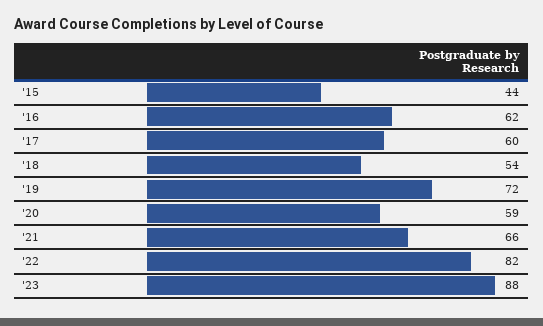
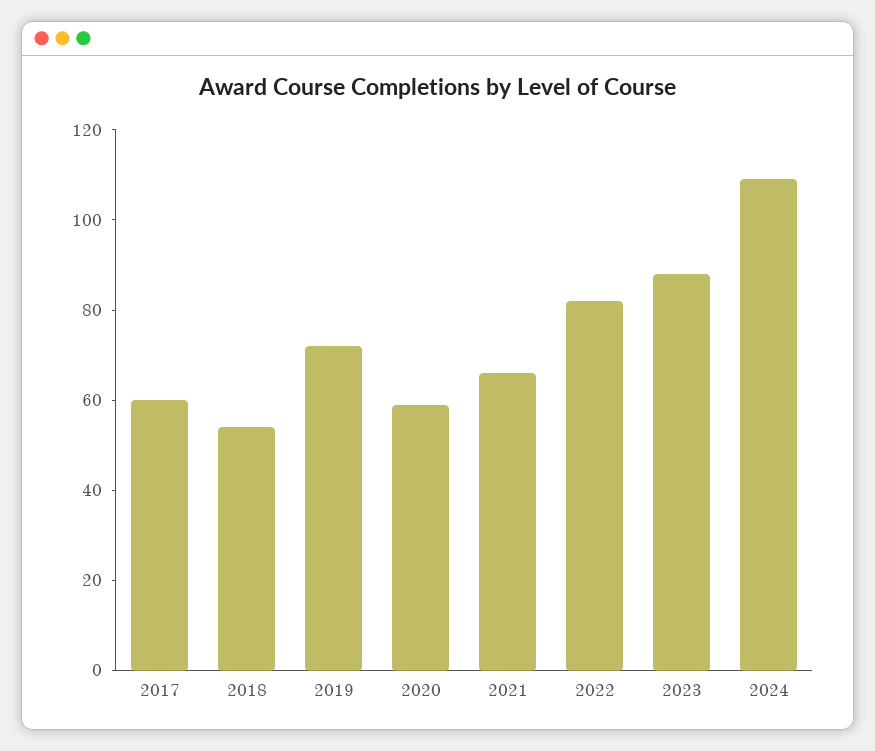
'15: 44 -> none
'16: 62 -> none
2024: none -> 110

